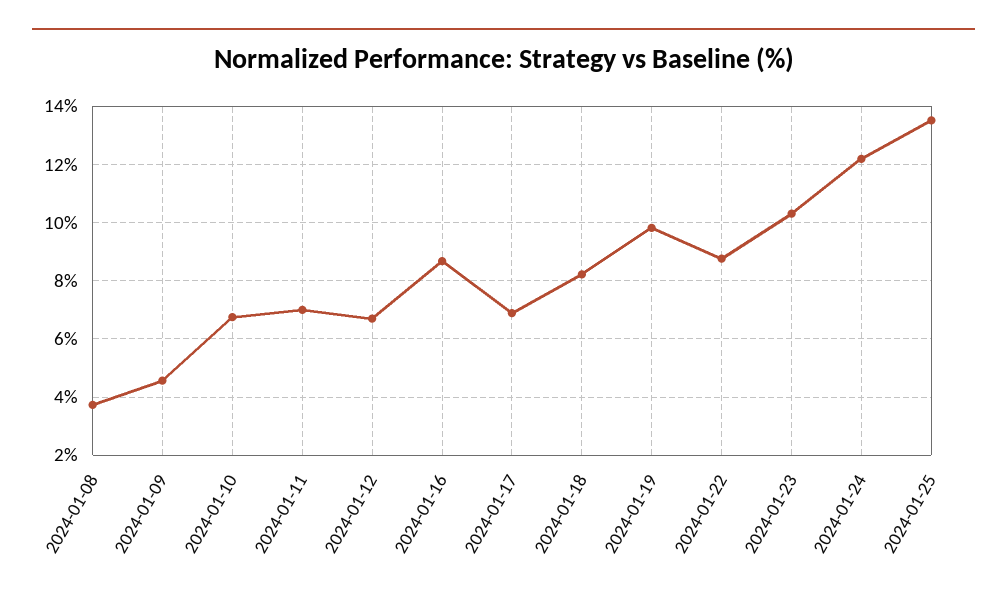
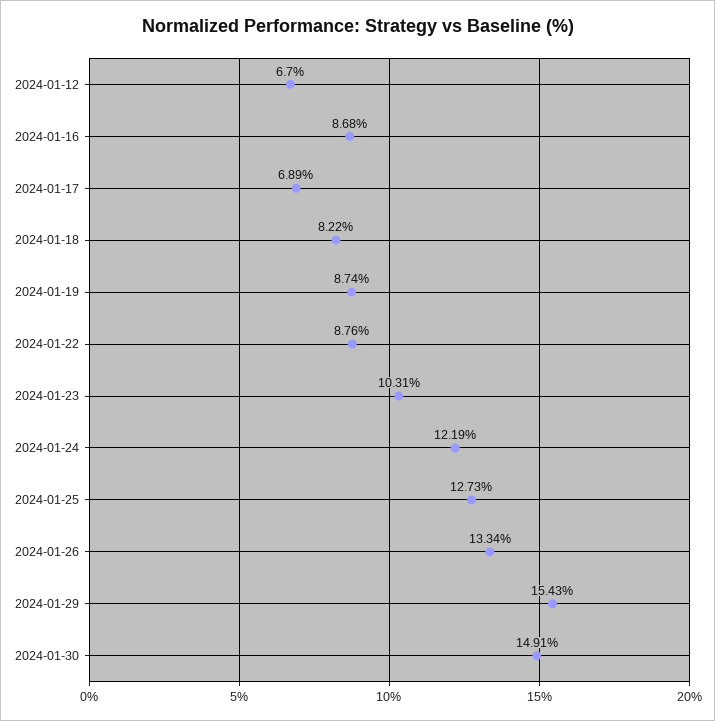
2024-01-08: 3.75 -> none
2024-01-09: 4.5 -> none
2024-01-10: 6.75 -> none
2024-01-11: 7 -> none
2024-01-19: 9.75 -> 8.74
2024-01-25: 13.5 -> 12.73
2024-01-26: none -> 13.34
2024-01-29: none -> 15.43
2024-01-30: none -> 14.91

